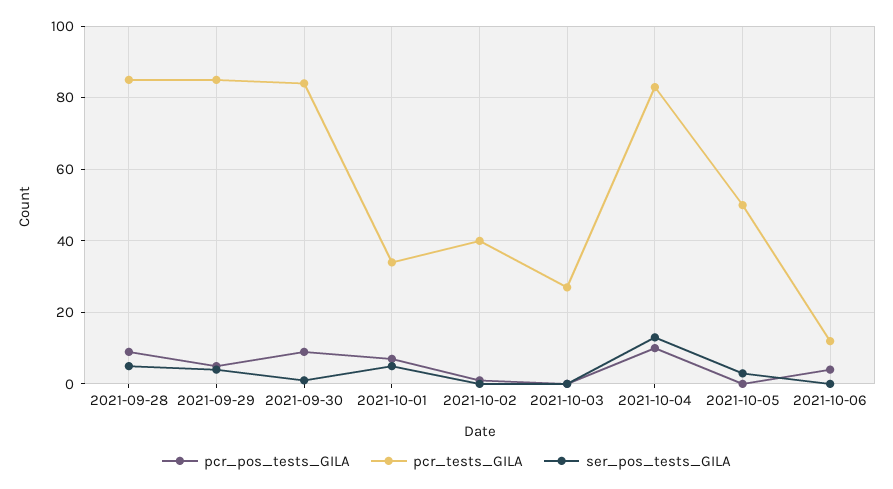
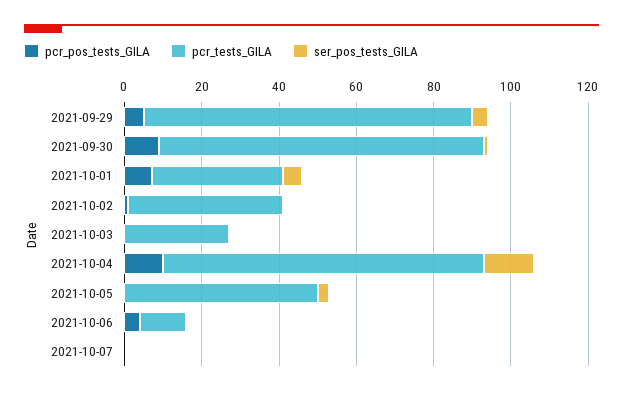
pcr_pos_tests_GILA, 2021-09-28: 10 -> none
pcr_tests_GILA, 2021-09-28: 85 -> none
ser_pos_tests_GILA, 2021-09-28: 5 -> none
pcr_pos_tests_GILA, 2021-10-07: none -> 0
pcr_tests_GILA, 2021-10-07: none -> 0
ser_pos_tests_GILA, 2021-10-07: none -> 0

